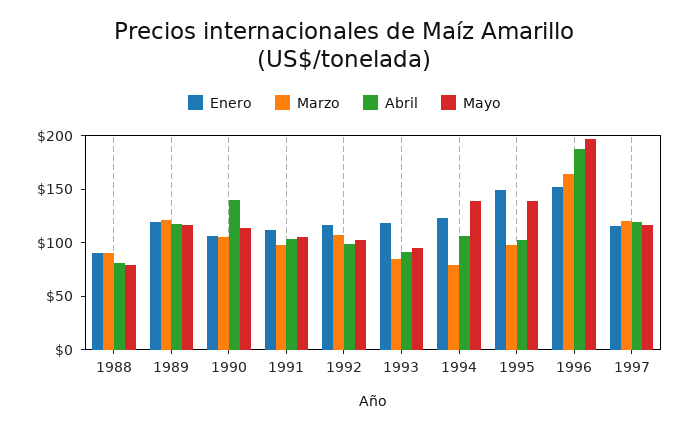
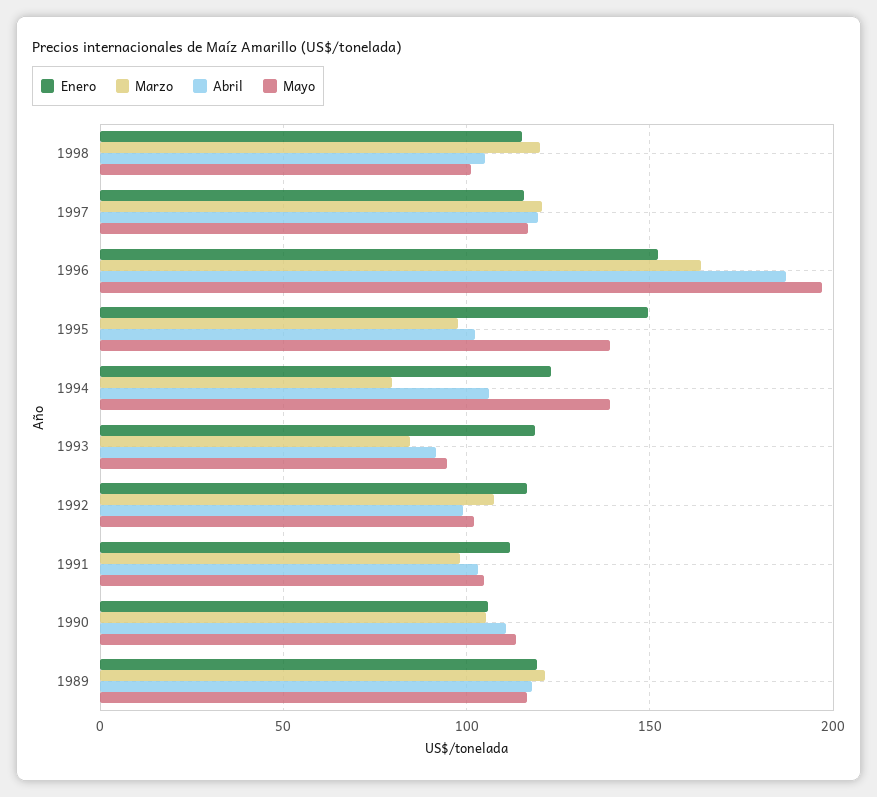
Enero, 1988: 90 -> none
Marzo, 1988: 90 -> none
Abril, 1988: 80 -> none
Mayo, 1988: 80 -> none
Abril, 1990: 140 -> 110
Enero, 1998: none -> 115
Marzo, 1998: none -> 120
Abril, 1998: none -> 105
Mayo, 1998: none -> 100

